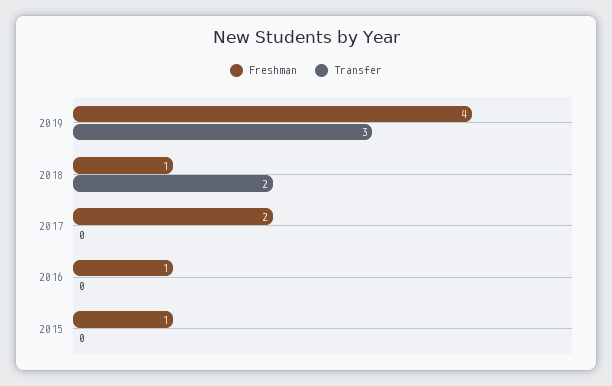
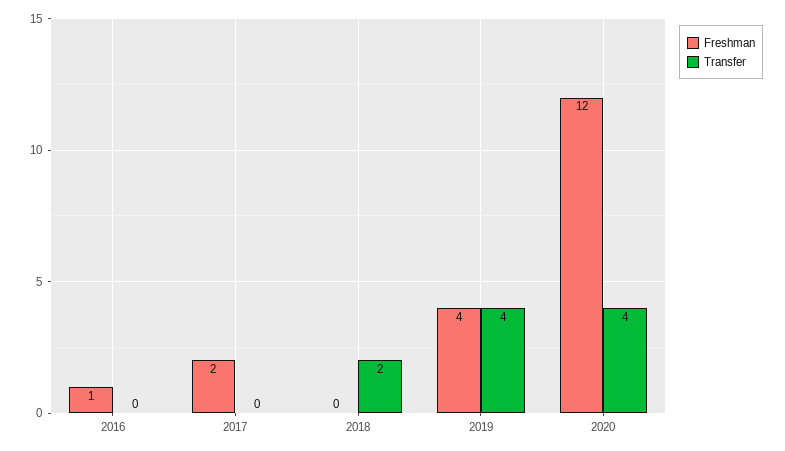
Transfer, 2019: 3 -> 4
Freshman, 2018: 1 -> 0
Freshman, 2015: 1 -> none
Transfer, 2015: 0 -> none
Freshman, 2020: none -> 12
Transfer, 2020: none -> 4

